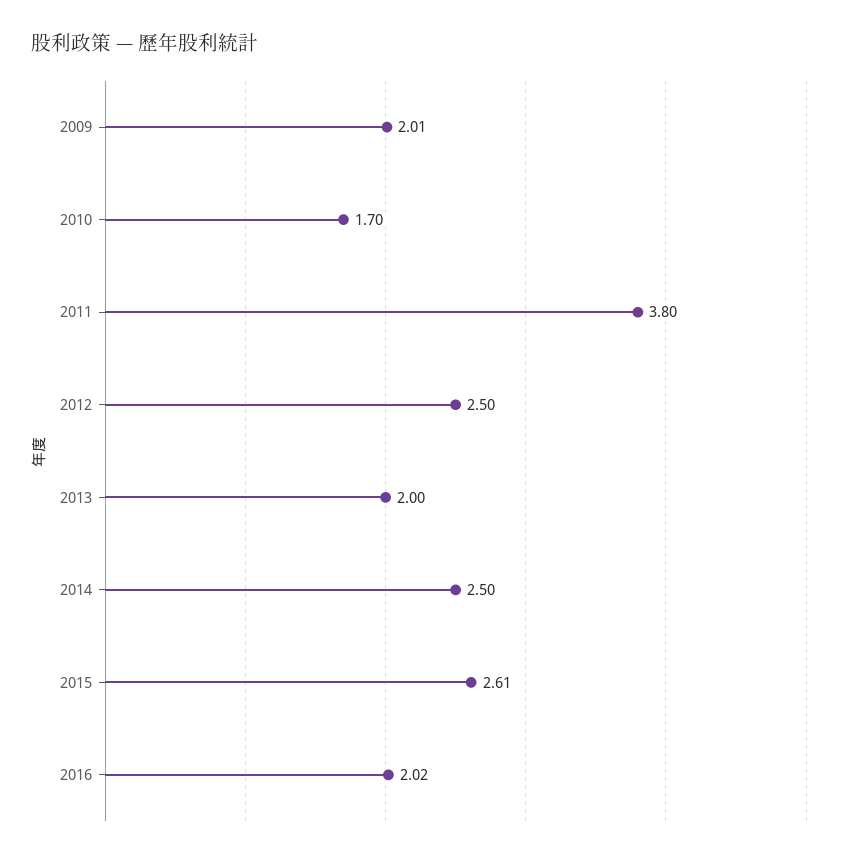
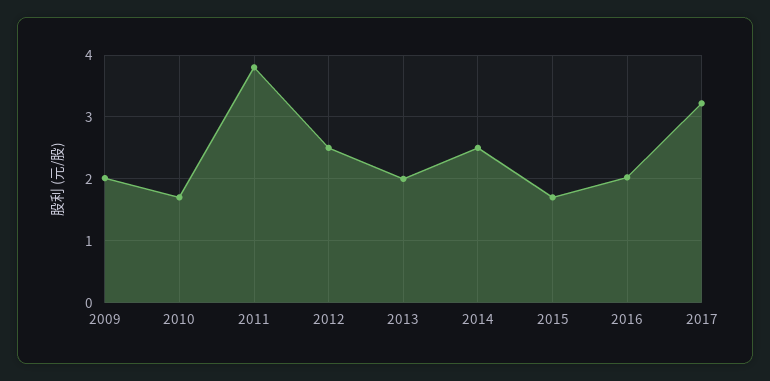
2015: 2.61 -> 1.7
2017: none -> 3.2

